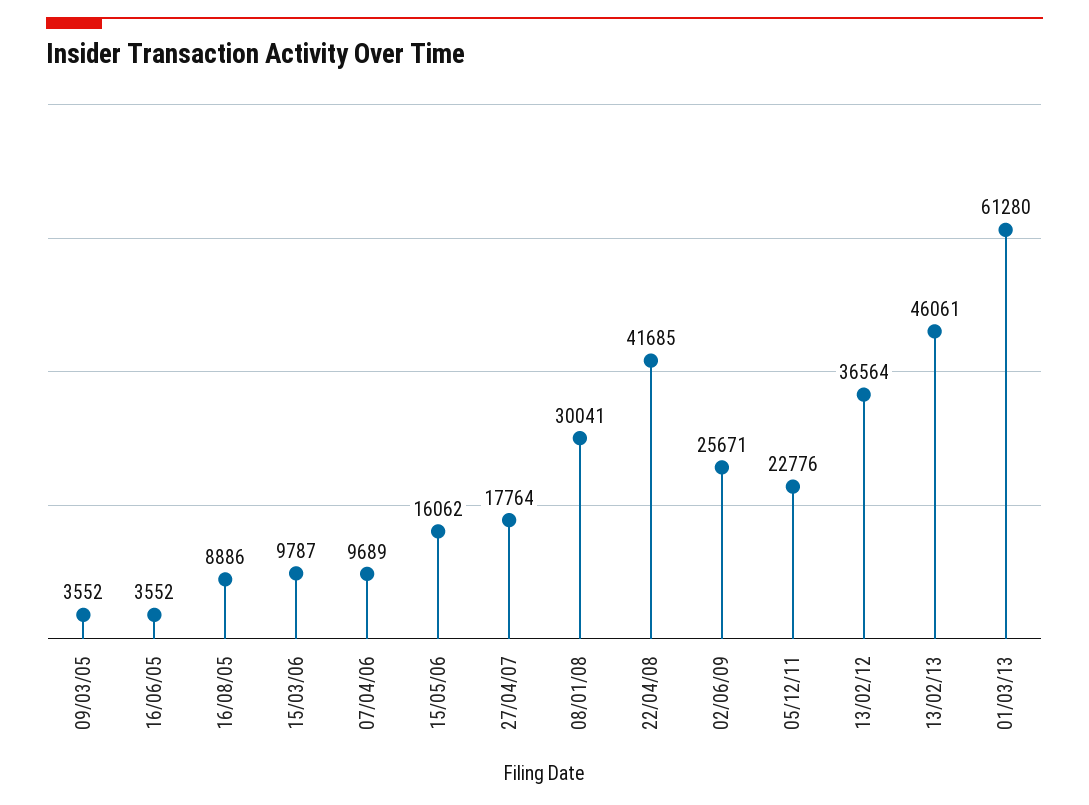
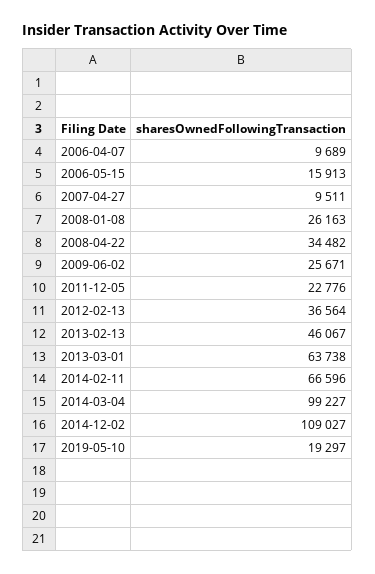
09/03/05: 3552 -> none
16/06/05: 3552 -> none
16/08/05: 8886 -> none
15/03/06: 9787 -> none
15/05/06: 16062 -> 15913
27/04/07: 17764 -> 9511
08/01/08: 30041 -> 26163
22/04/08: 41685 -> 34482
13/02/13: 46061 -> 46067
01/03/13: 61280 -> 63738
2014-02-11: none -> 66596
2014-03-04: none -> 99227
2014-12-02: none -> 109027
2019-05-10: none -> 19297

